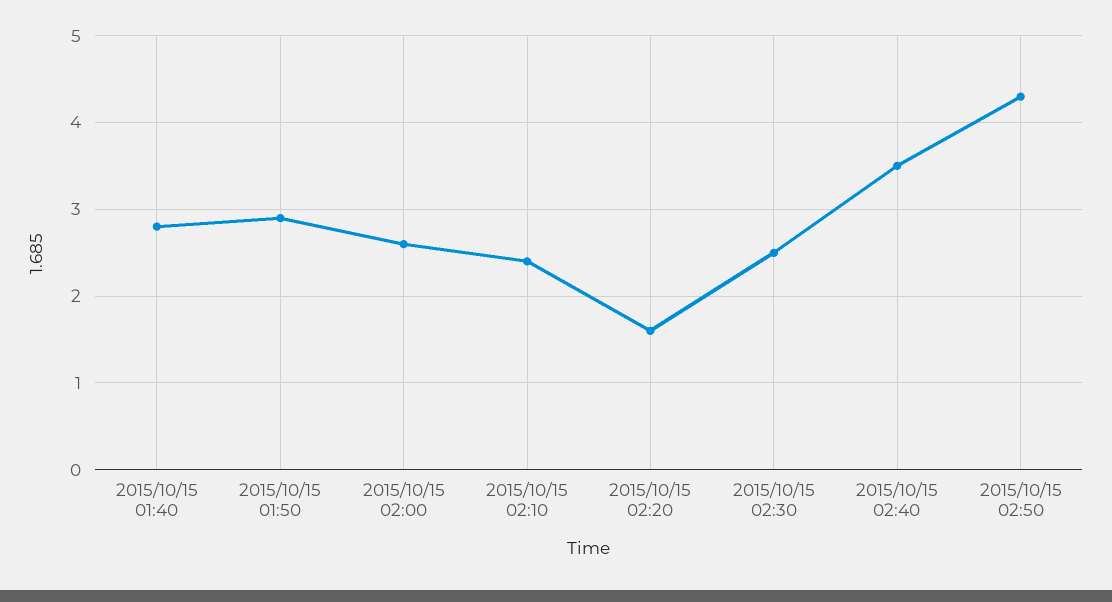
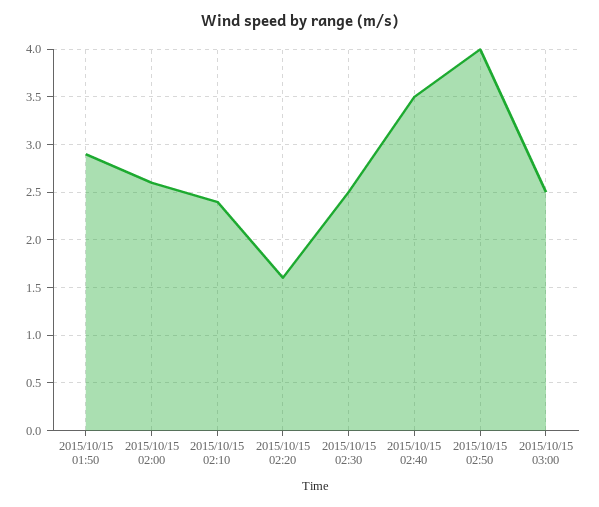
2015/10/15 01:40: 2.8 -> none
2015/10/15 02:50: 4.3 -> 4
2015/10/15 03:00: none -> 2.5

